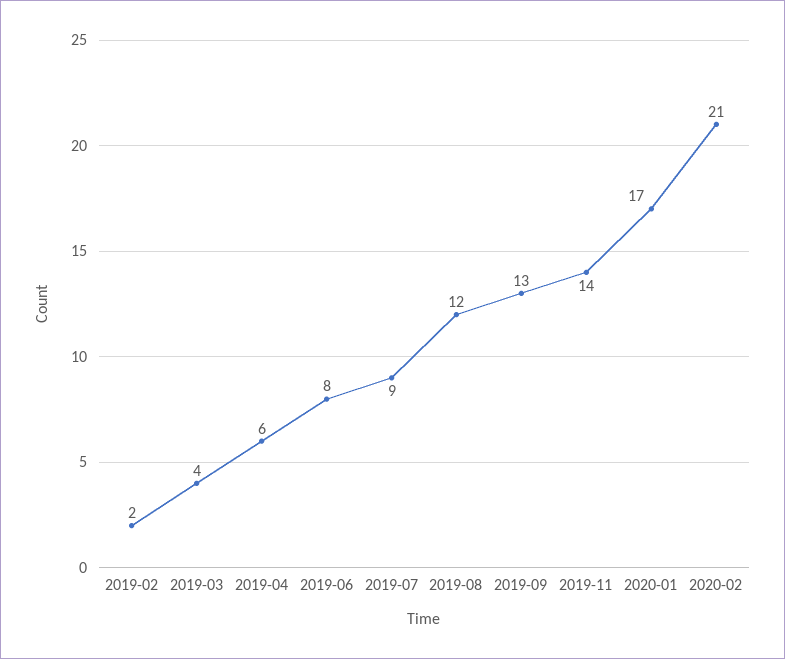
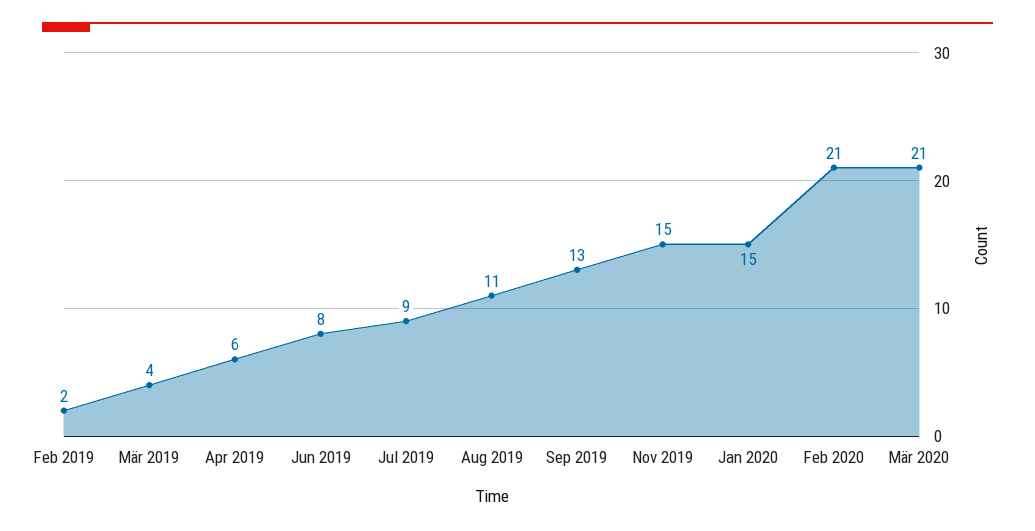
2019-08: 12 -> 11
2019-11: 14 -> 15
2020-01: 17 -> 15
Mär 2020: none -> 21

